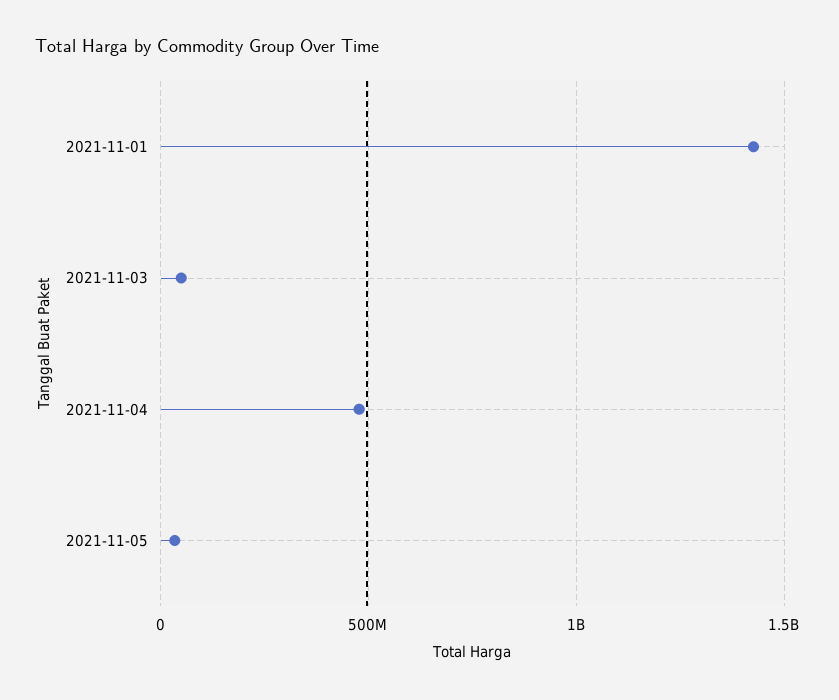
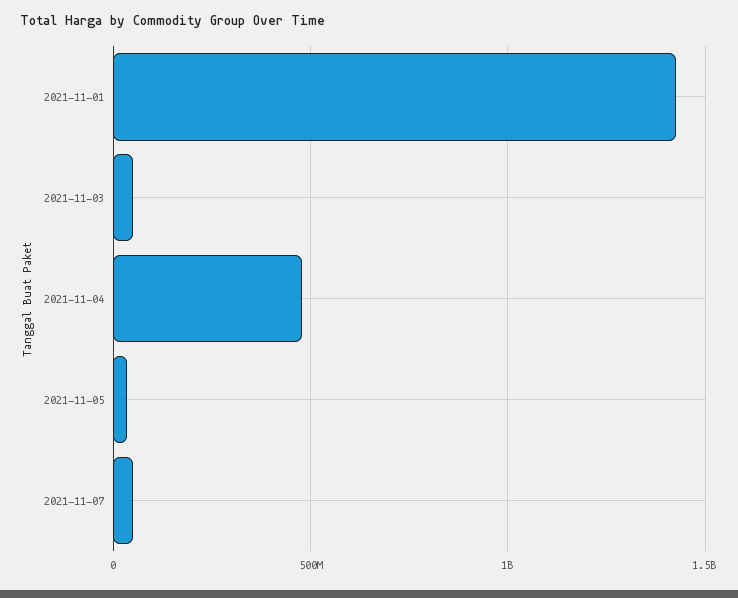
2021-11-07: none -> 50000000

